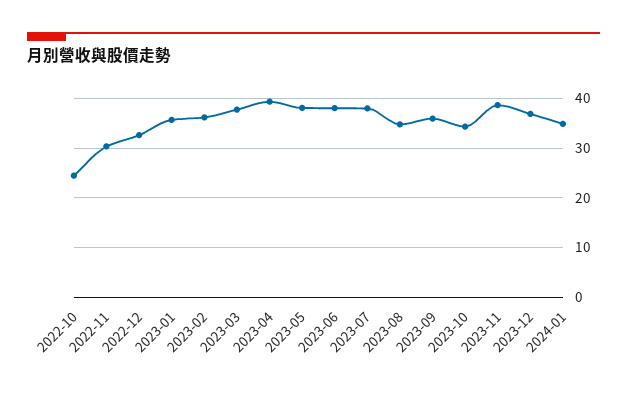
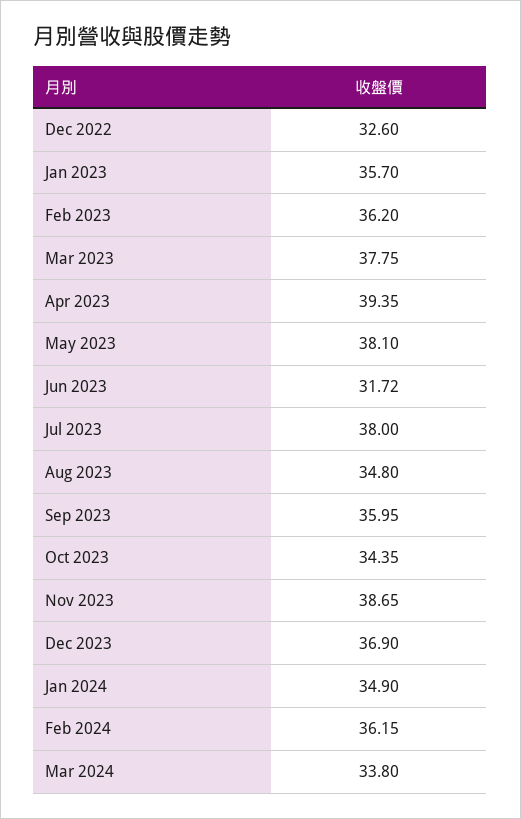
2022-10: 24 -> none
2022-11: 30 -> none
2023-06: 38 -> 31.72
Feb 2024: none -> 36.15
Mar 2024: none -> 33.8

